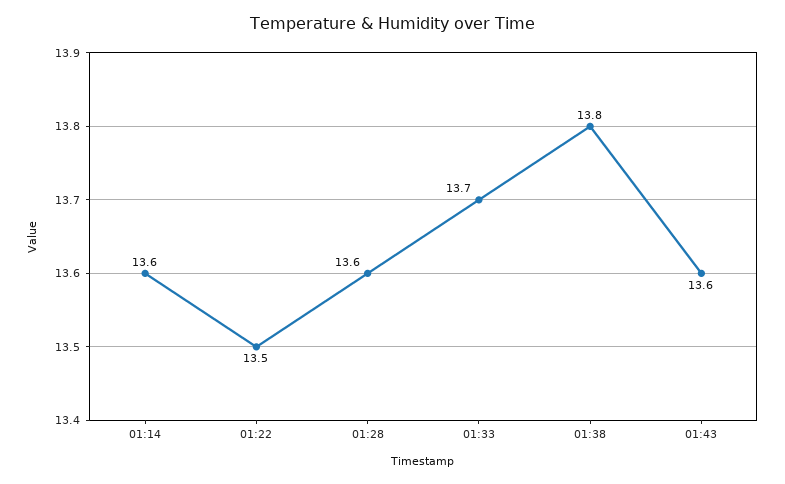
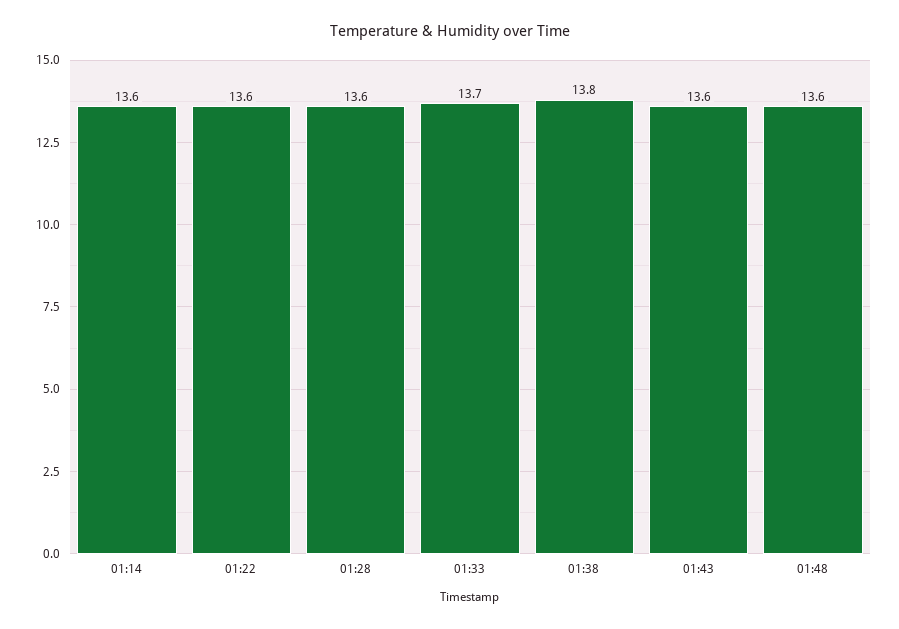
01:22: 13.5 -> 13.6
01:48: none -> 13.6

